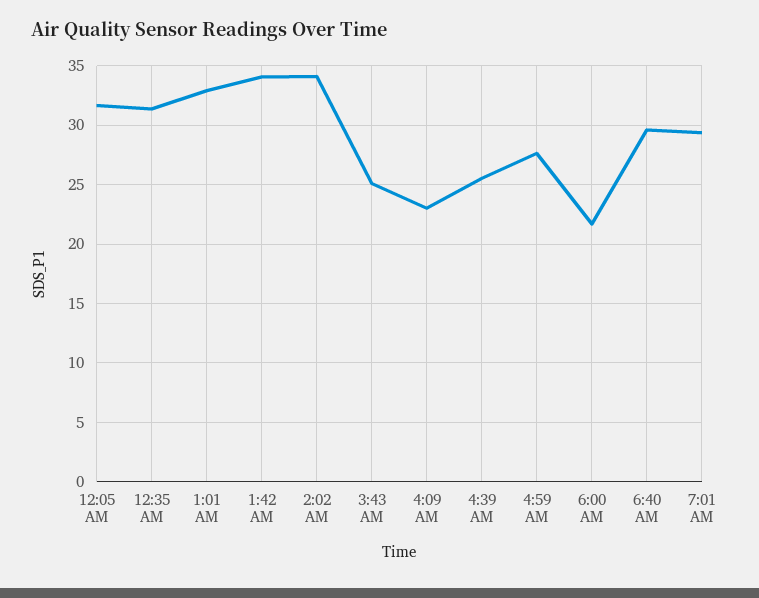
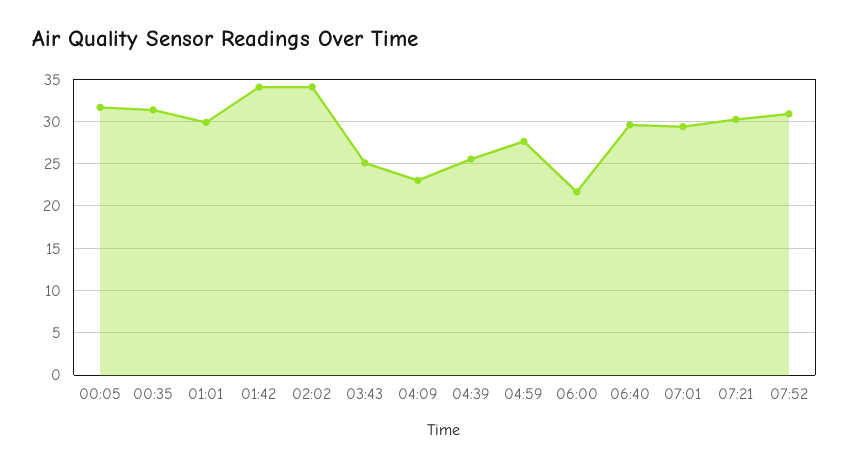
1:01 AM: 33 -> 30
07:21: none -> 30
07:52: none -> 31

